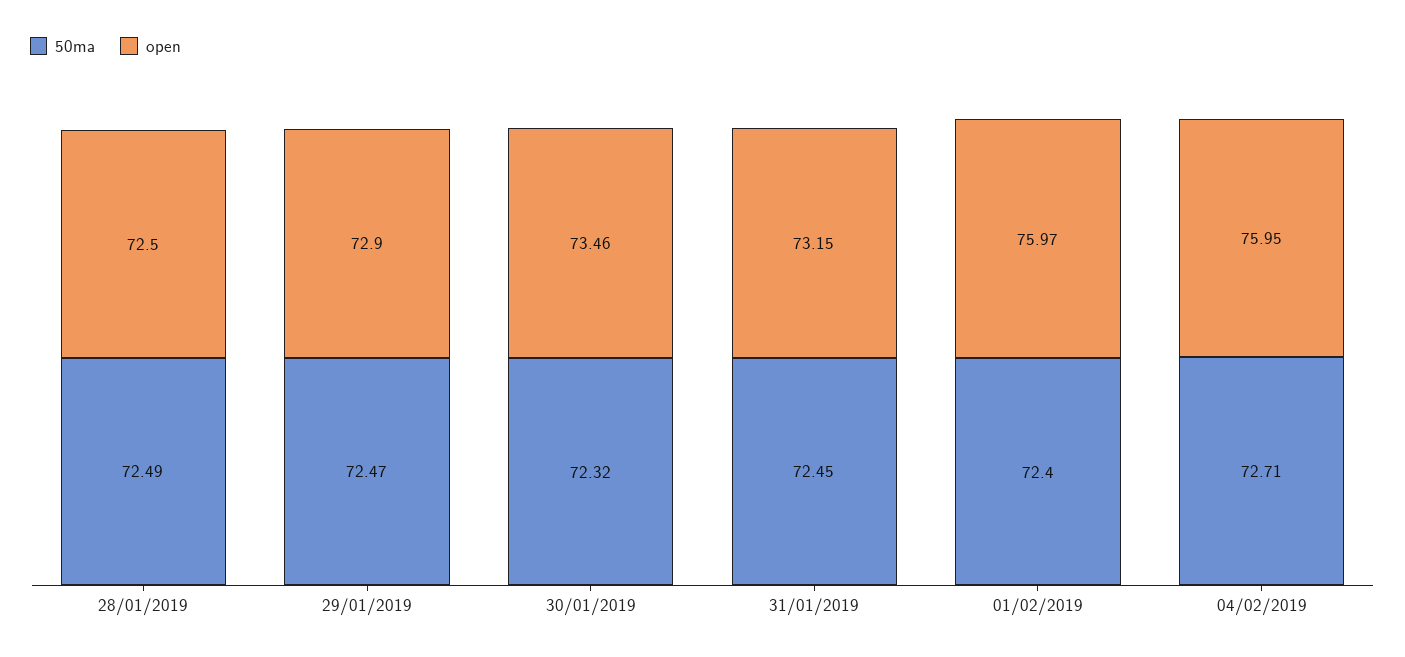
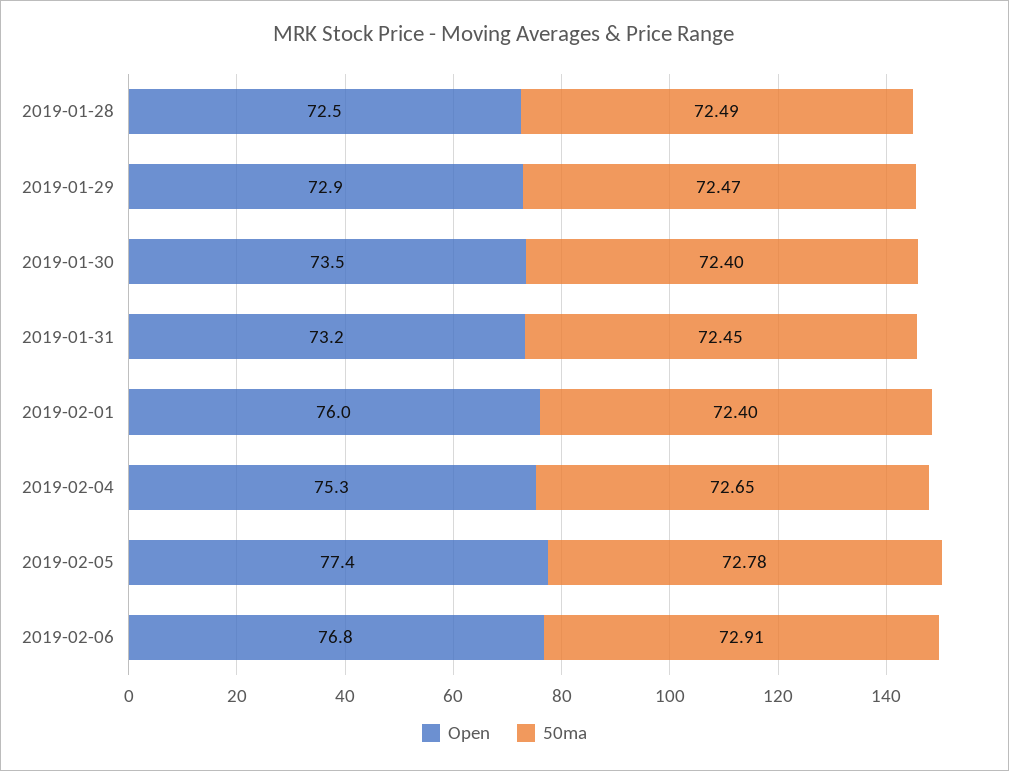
50ma, 30/01/2019: 72.32 -> 72.4
50ma, 04/02/2019: 72.71 -> 72.65
open, 04/02/2019: 75.95 -> 75.3
open, 2019-02-05: none -> 77.4
50ma, 2019-02-05: none -> 72.78
open, 2019-02-06: none -> 76.8
50ma, 2019-02-06: none -> 72.91

